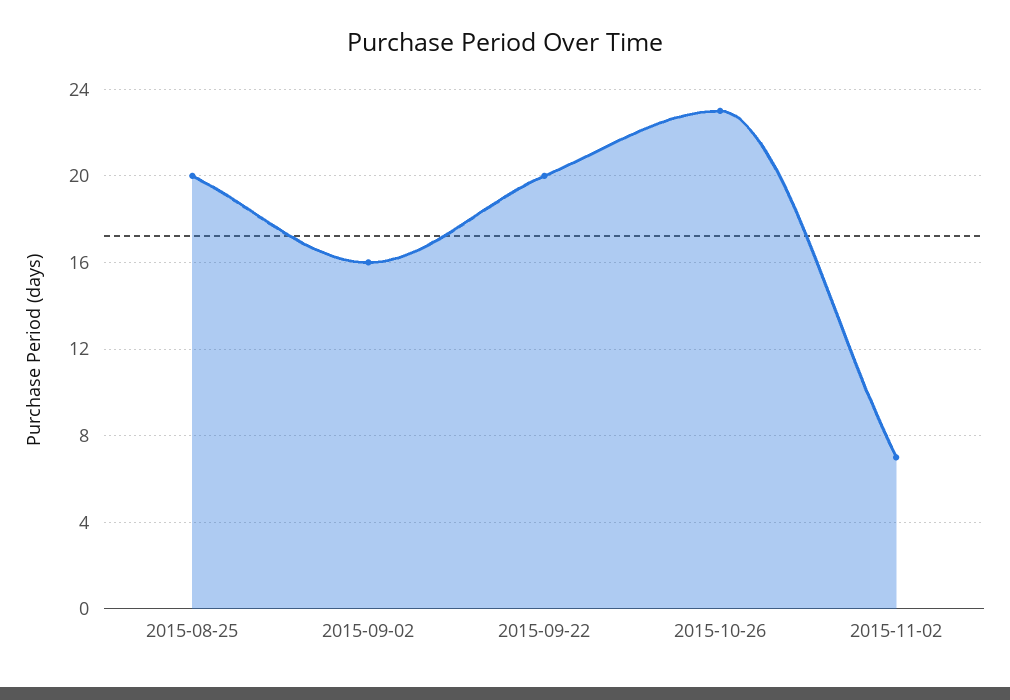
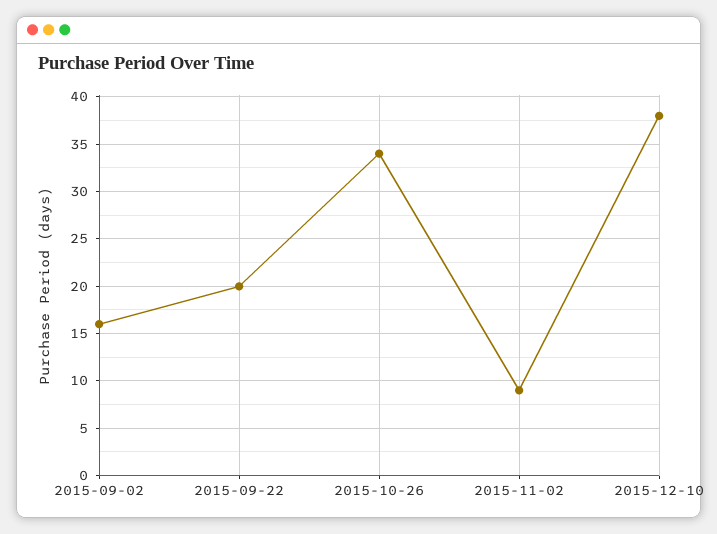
2015-08-25: 20 -> none
2015-10-26: 23 -> 34
2015-11-02: 7 -> 9
2015-12-10: none -> 38

